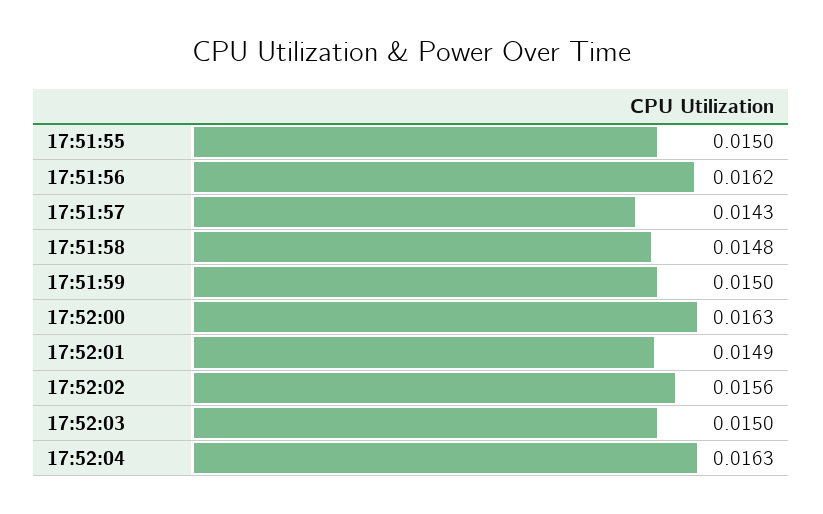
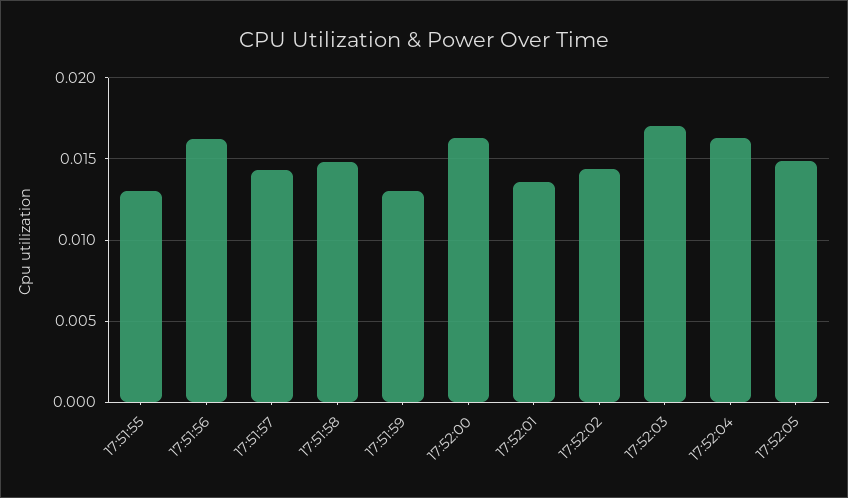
17:51:55: 0.015 -> 0.013
17:51:59: 0.015 -> 0.013
17:52:01: 0.0149 -> 0.0135
17:52:02: 0.0156 -> 0.0145
17:52:03: 0.015 -> 0.017
17:52:05: none -> 0.015

